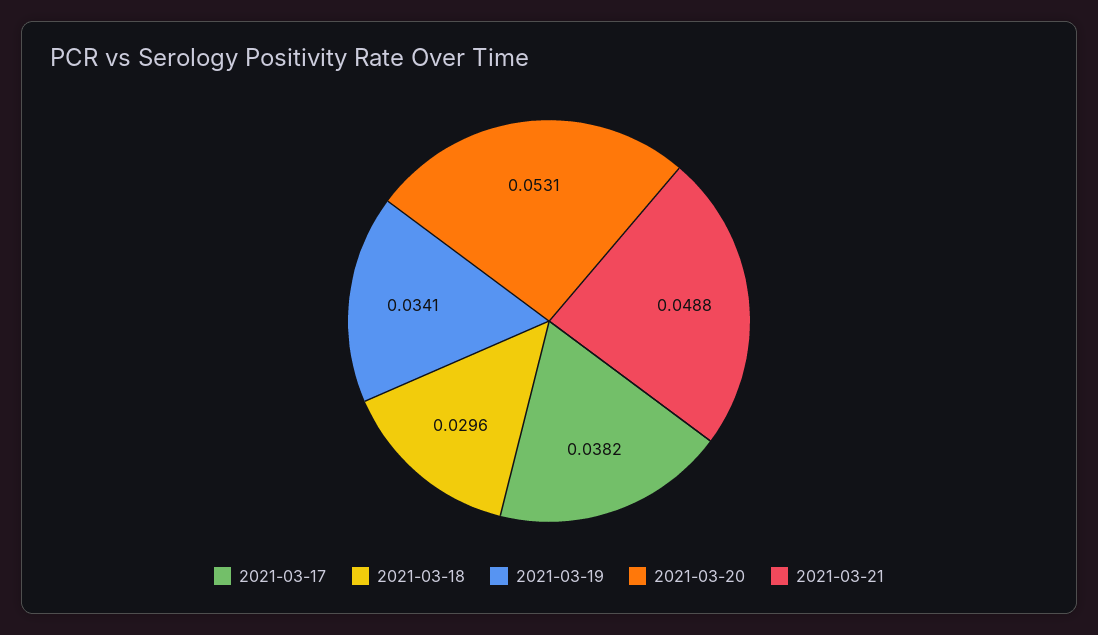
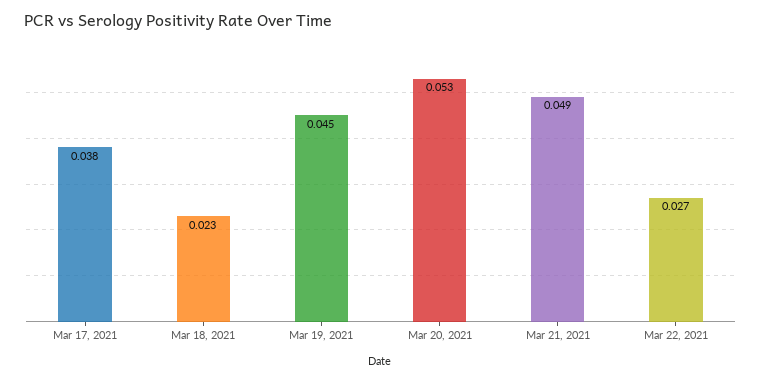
2021-03-18: 0.0296 -> 0.023
2021-03-19: 0.0341 -> 0.045
Mar 22, 2021: none -> 0.027

